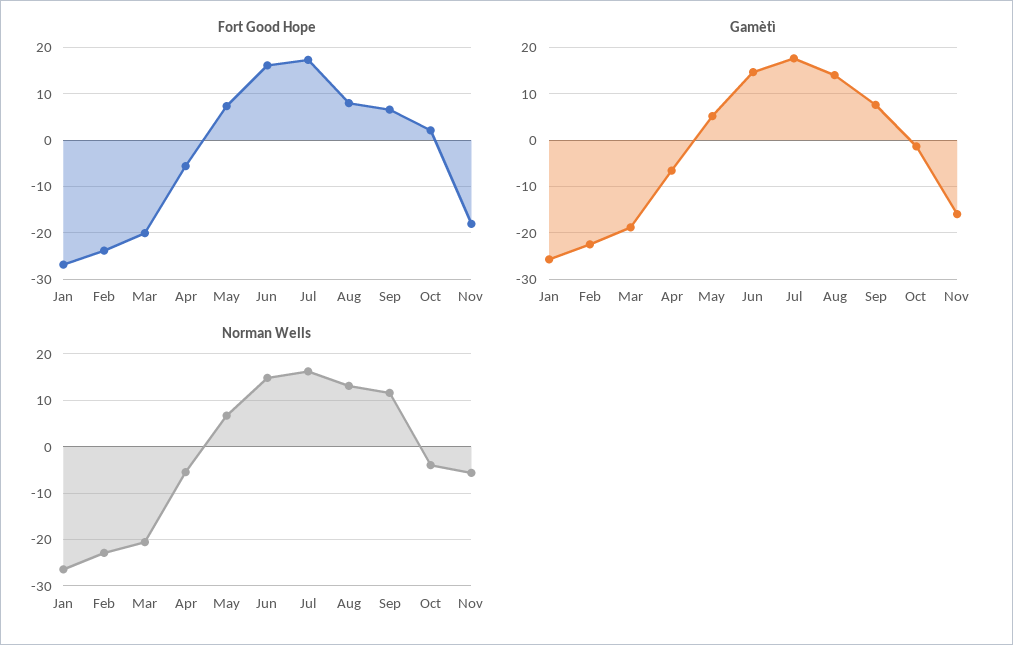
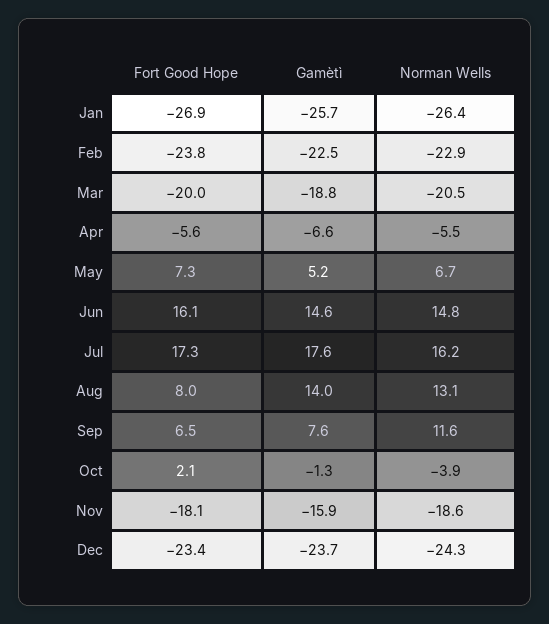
Norman Wells, Nov: -6 -> -18.6
Fort Good Hope, Dec: none -> -23.4
Gamètì, Dec: none -> -23.7
Norman Wells, Dec: none -> -24.3

